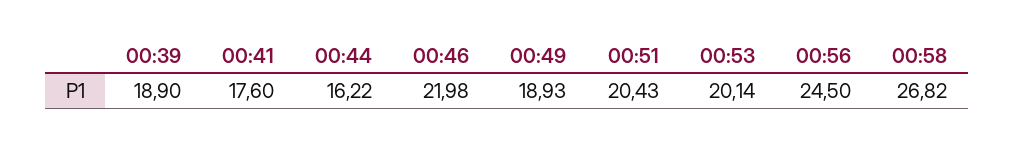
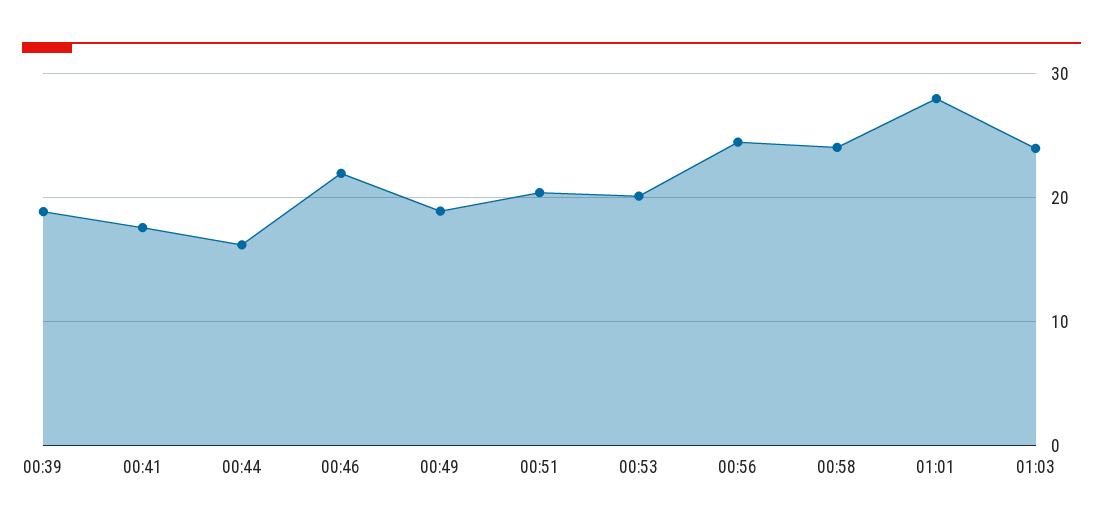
00:58: 26.82 -> 24
01:01: none -> 28
01:03: none -> 24

